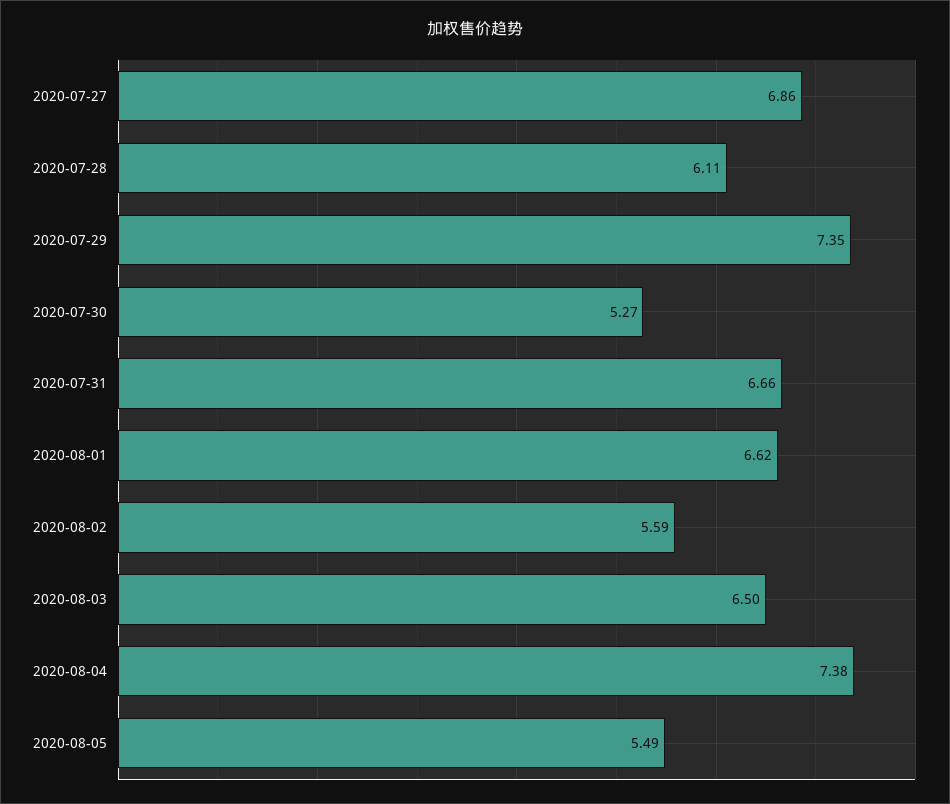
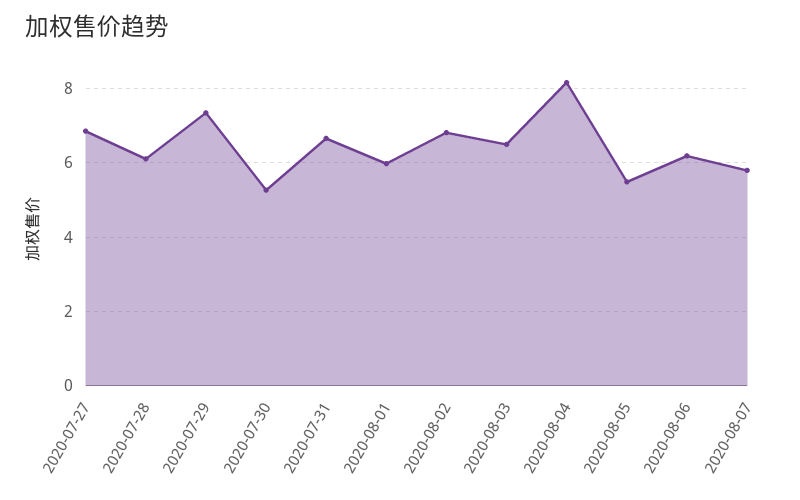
2020-08-01: 6.62 -> 6
2020-08-02: 5.59 -> 6.8
2020-08-04: 7.38 -> 8.2
2020-08-06: none -> 6.2
2020-08-07: none -> 5.8

